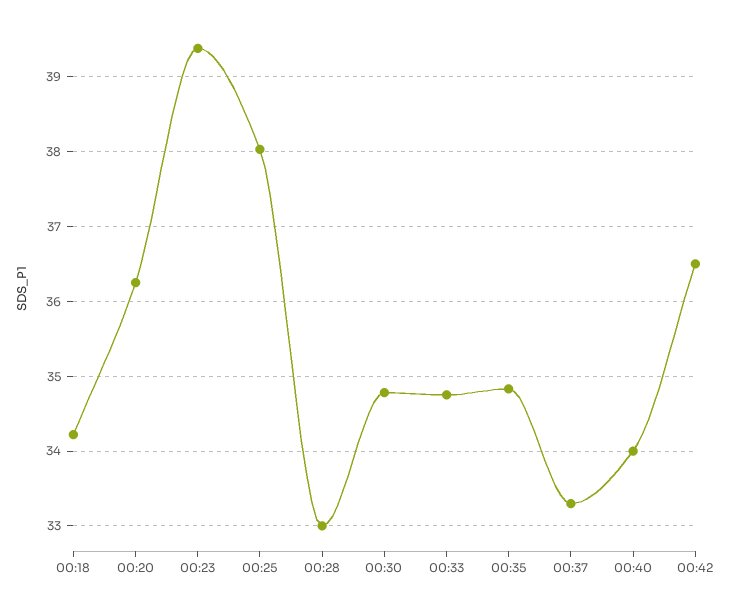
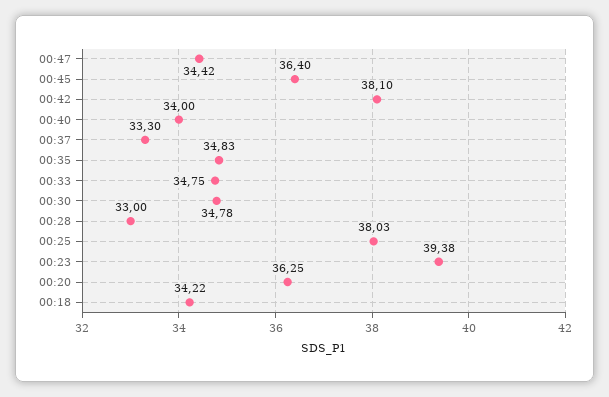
00:42: 36.5 -> 38.1
00:47: none -> 34.42
00:45: none -> 36.4

